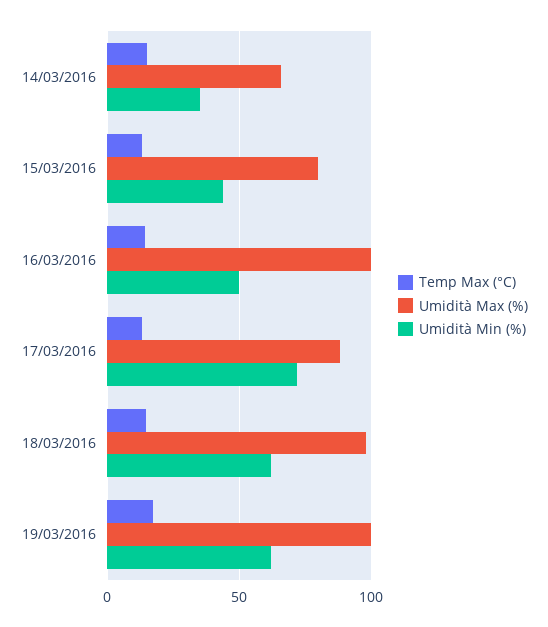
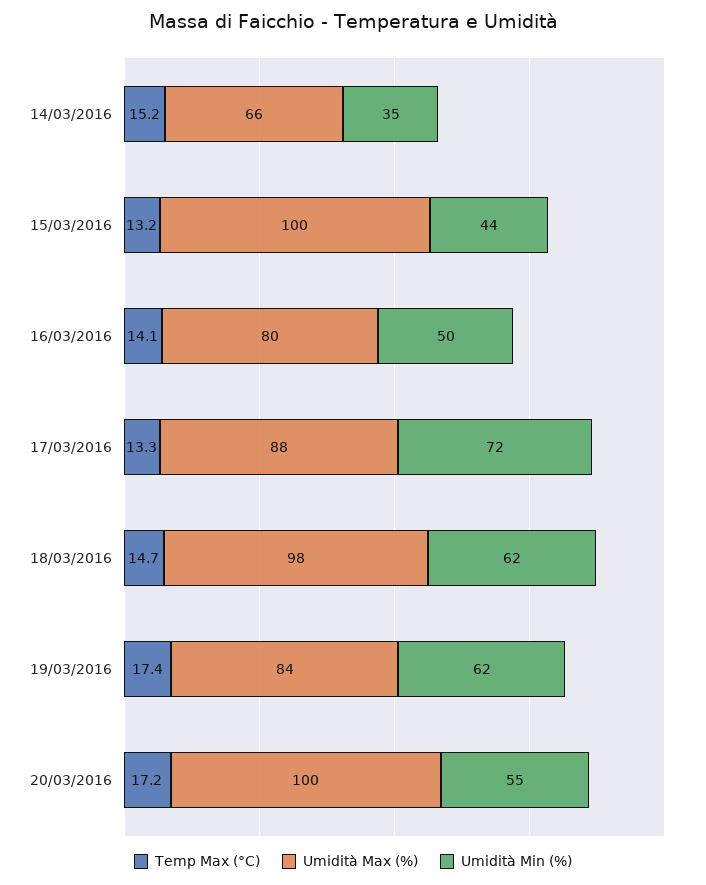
Umidità Max (%), 15/03/2016: 80 -> 100
Umidità Max (%), 16/03/2016: 100 -> 80
Umidità Max (%), 19/03/2016: 100 -> 84
Temp Max (°C), 20/03/2016: none -> 17.2
Umidità Max (%), 20/03/2016: none -> 100
Umidità Min (%), 20/03/2016: none -> 55

